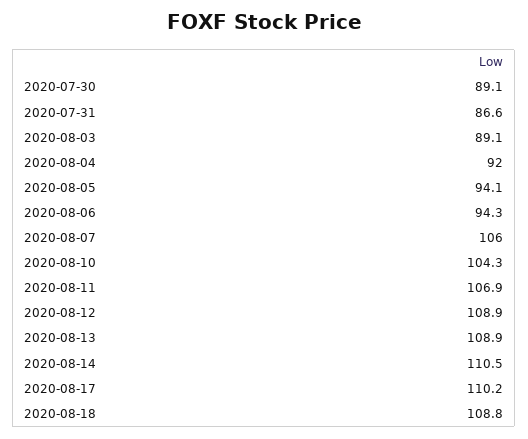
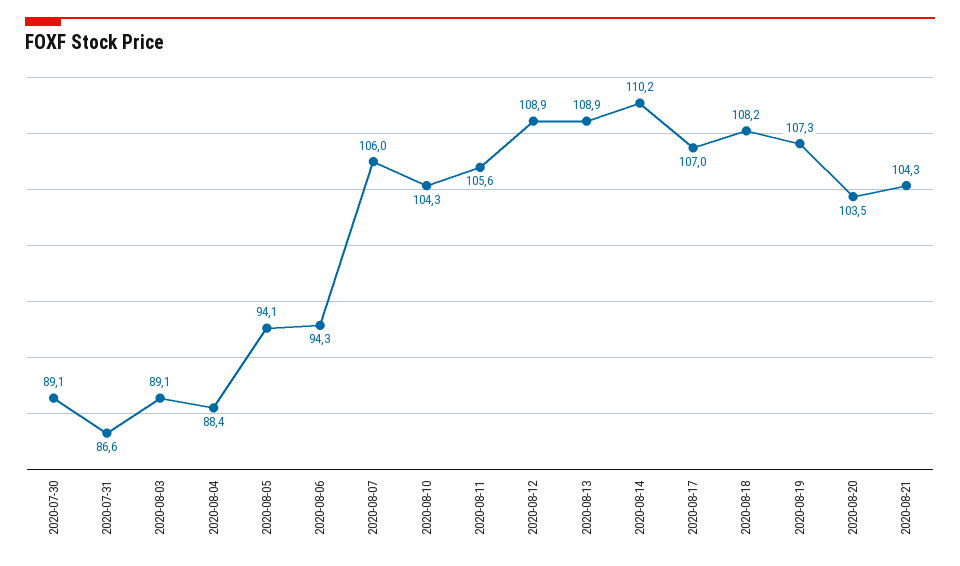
2020-08-04: 92 -> 88.4
2020-08-11: 106.9 -> 105.6
2020-08-14: 110.5 -> 110.2
2020-08-17: 110.2 -> 107
2020-08-18: 108.8 -> 108.2
2020-08-19: none -> 107.3
2020-08-20: none -> 103.5
2020-08-21: none -> 104.3

